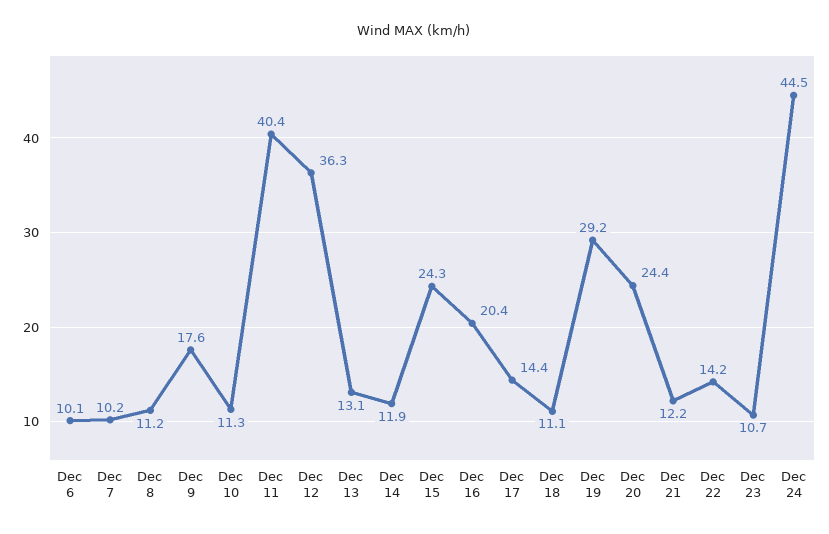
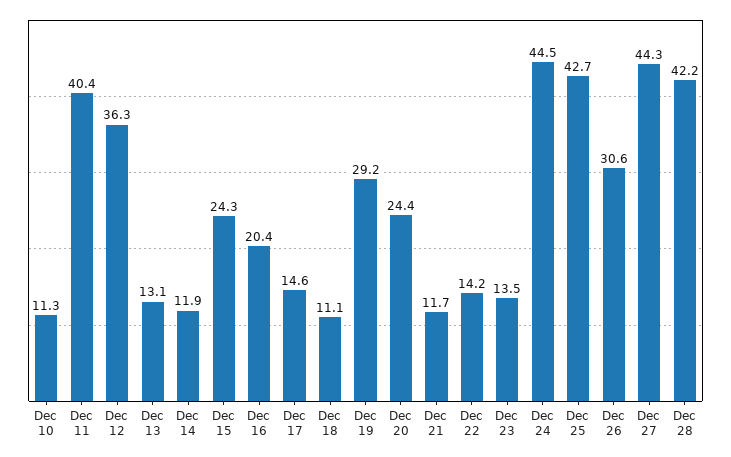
Dec 6: 10.1 -> none
Dec 7: 10.2 -> none
Dec 8: 11.2 -> none
Dec 9: 17.6 -> none
Dec 17: 14.4 -> 14.6
Dec 21: 12.2 -> 11.7
Dec 23: 10.7 -> 13.5
Dec 25: none -> 42.7
Dec 26: none -> 30.6
Dec 27: none -> 44.3
Dec 28: none -> 42.2

